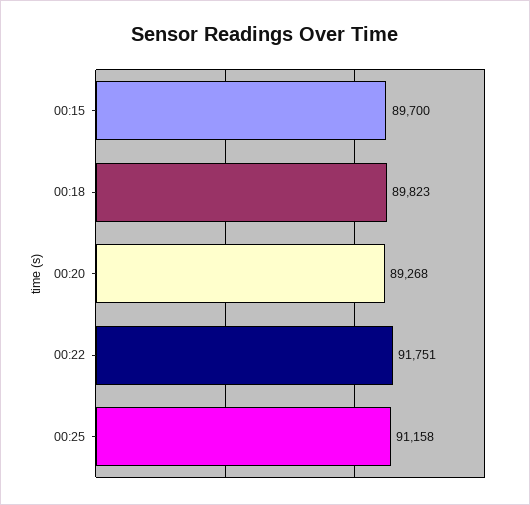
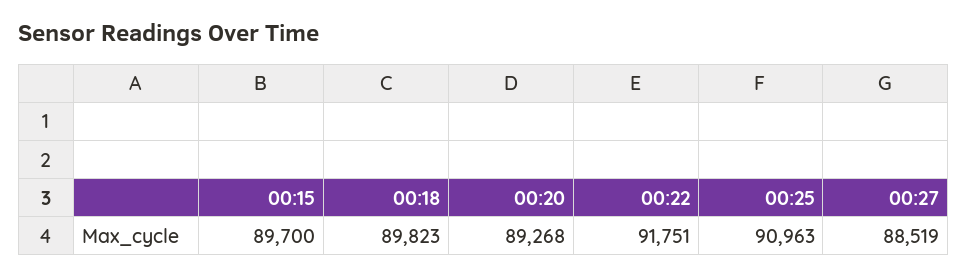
00:25: 91158 -> 90963
00:27: none -> 88519

